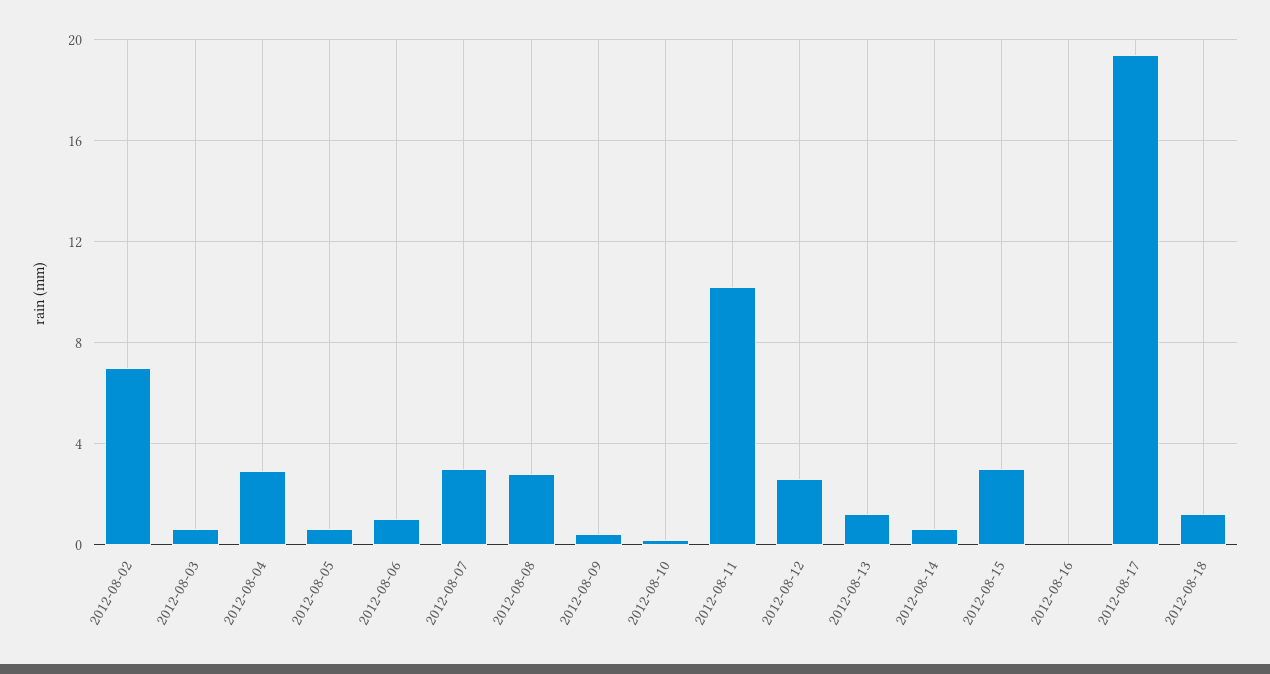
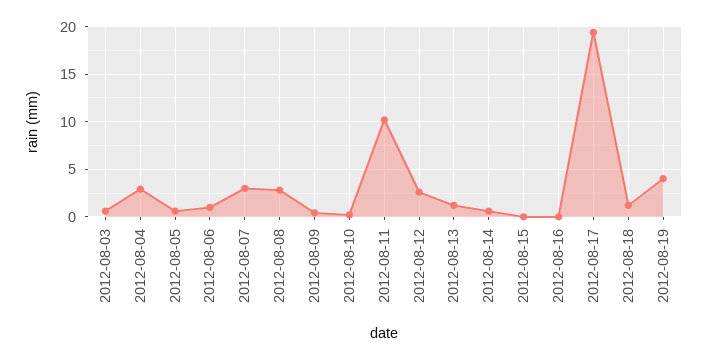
2012-08-02: 7 -> none
2012-08-15: 3 -> 0
2012-08-19: none -> 4

